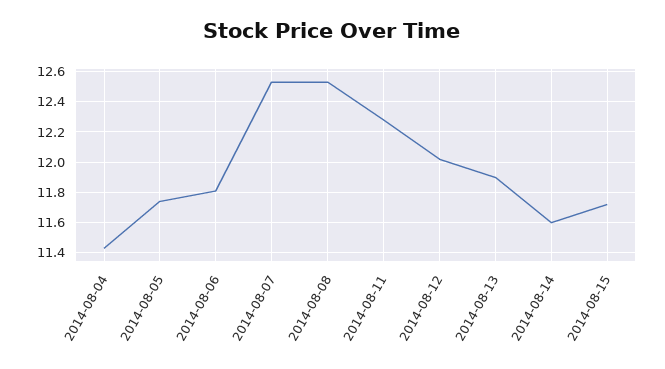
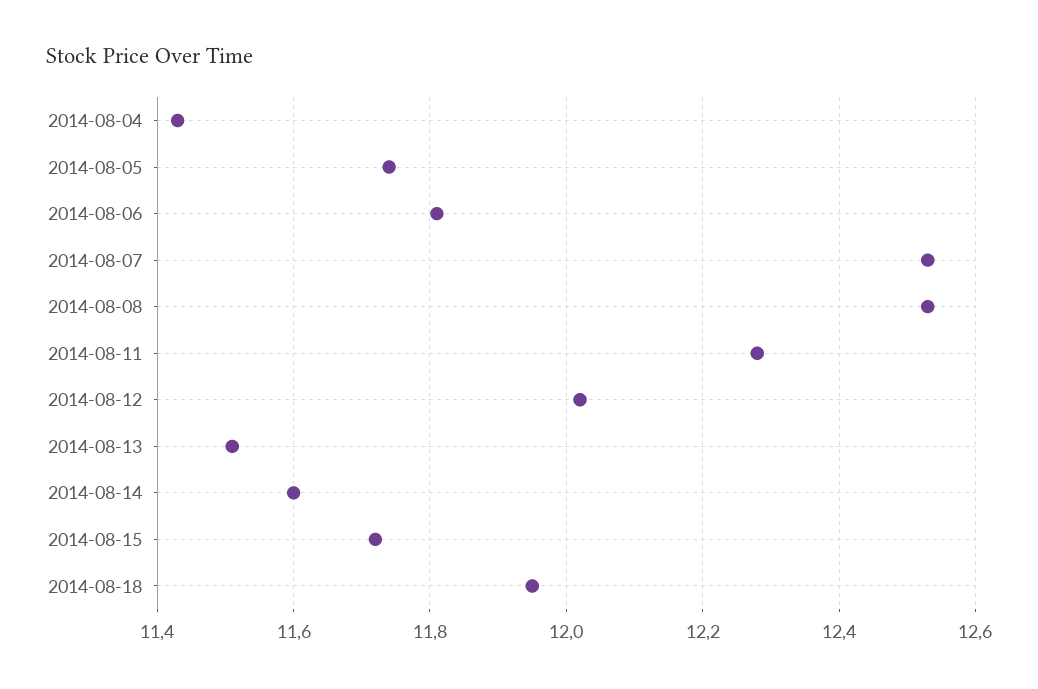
2014-08-13: 11.9 -> 11.5
2014-08-18: none -> 11.95

